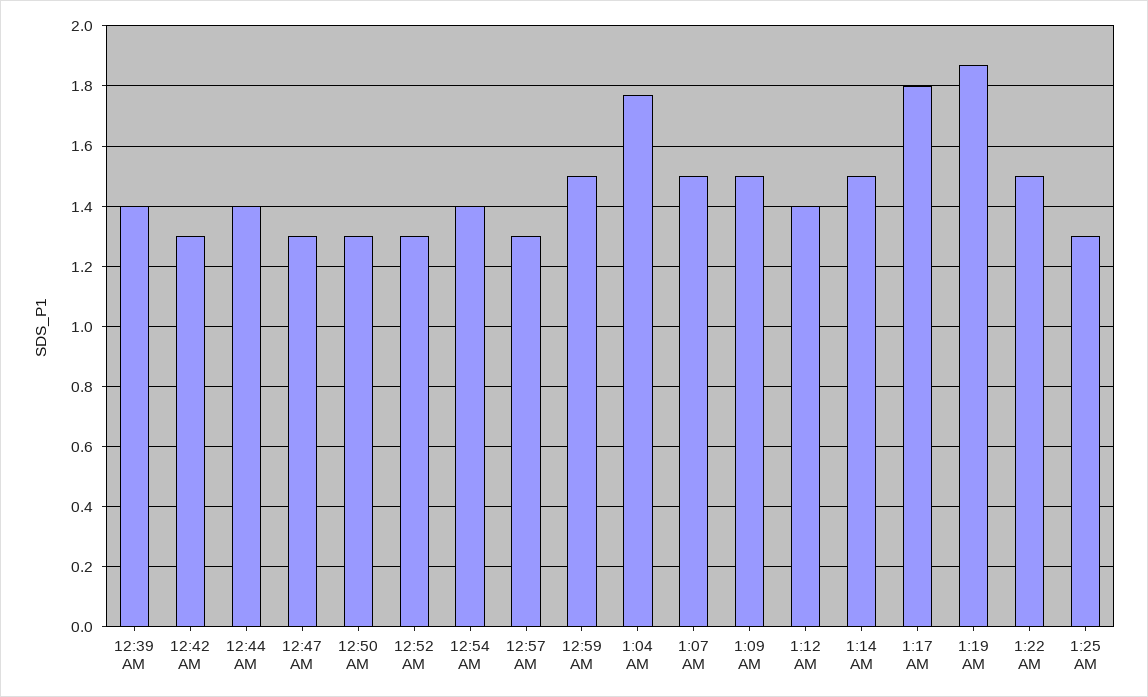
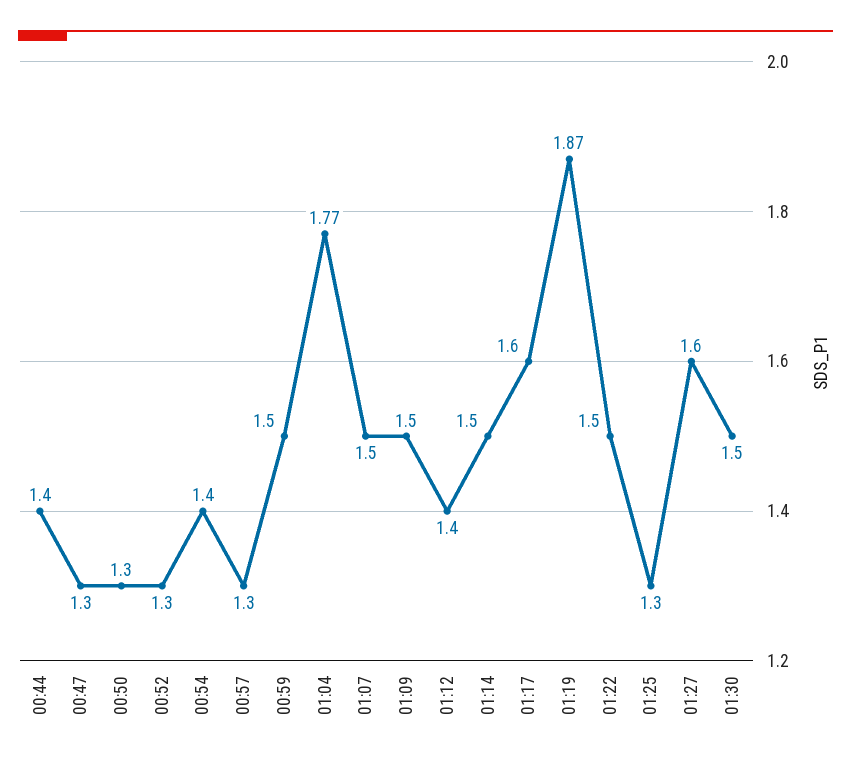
12:39 AM: 1.4 -> none
12:42 AM: 1.3 -> none
1:17 AM: 1.8 -> 1.6
01:27: none -> 1.6
01:30: none -> 1.5

